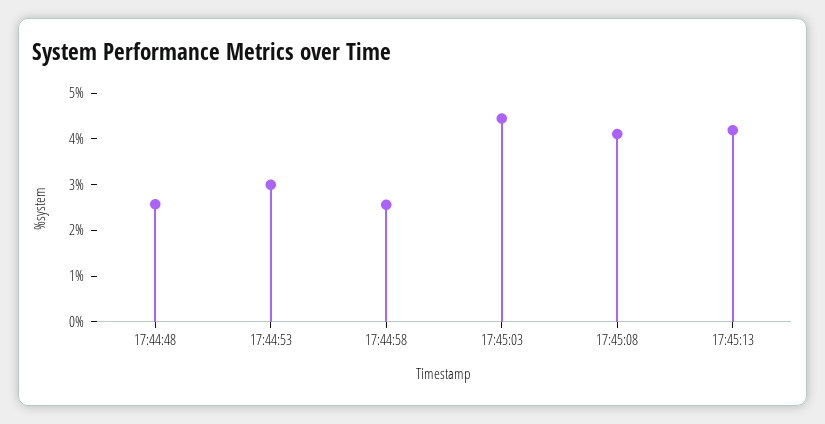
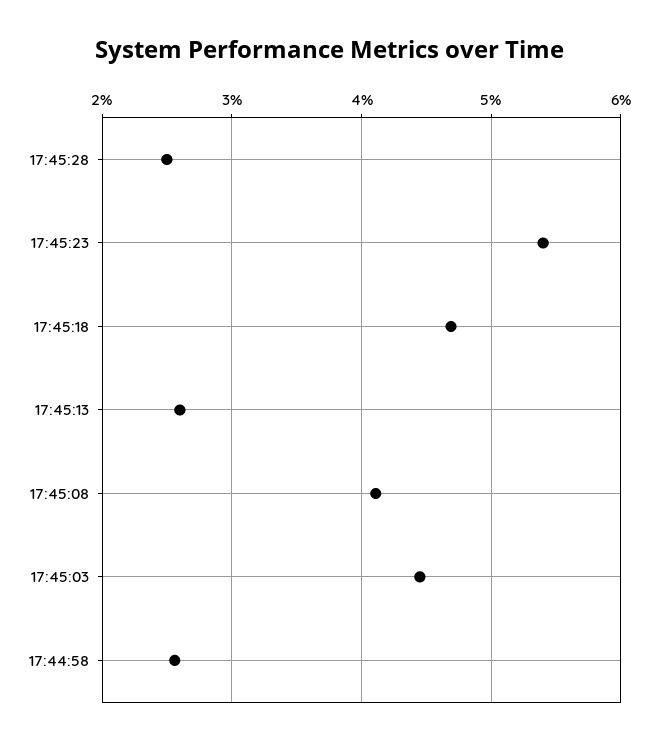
17:44:48: 2.6 -> none
17:44:53: 3 -> none
17:45:13: 4.2 -> 2.6
17:45:28: none -> 2.5
17:45:23: none -> 5.4
17:45:18: none -> 4.7

